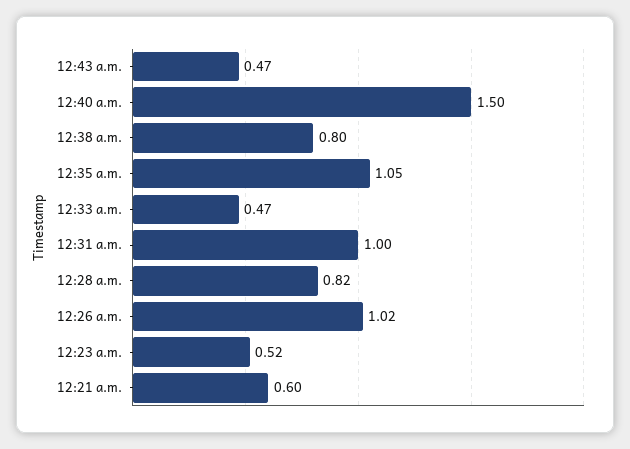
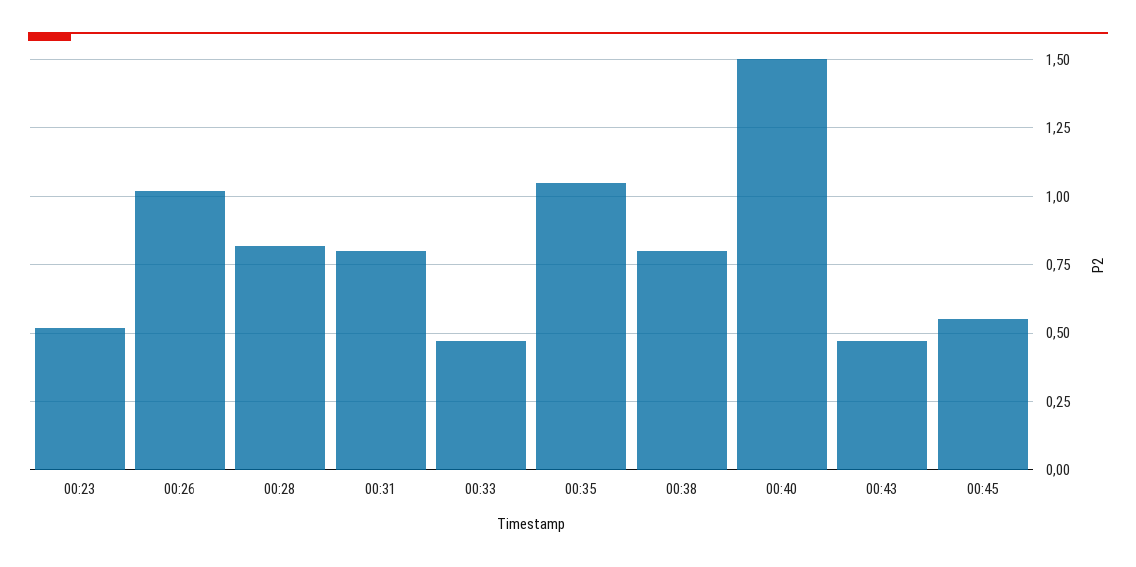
12:31 a.m.: 1 -> 0.8
12:21 a.m.: 0.6 -> none
00:45: none -> 0.55

